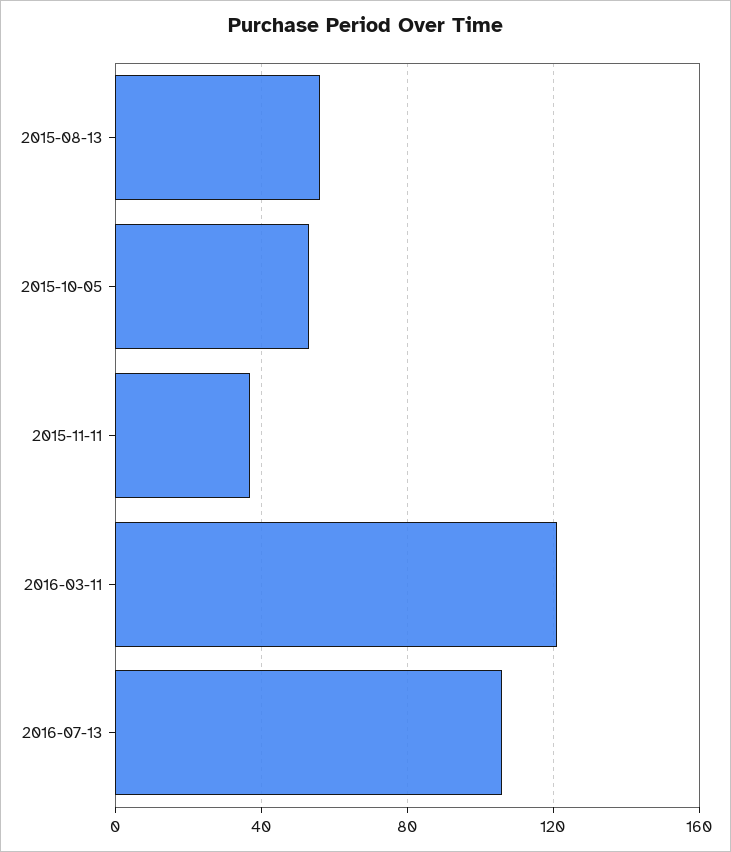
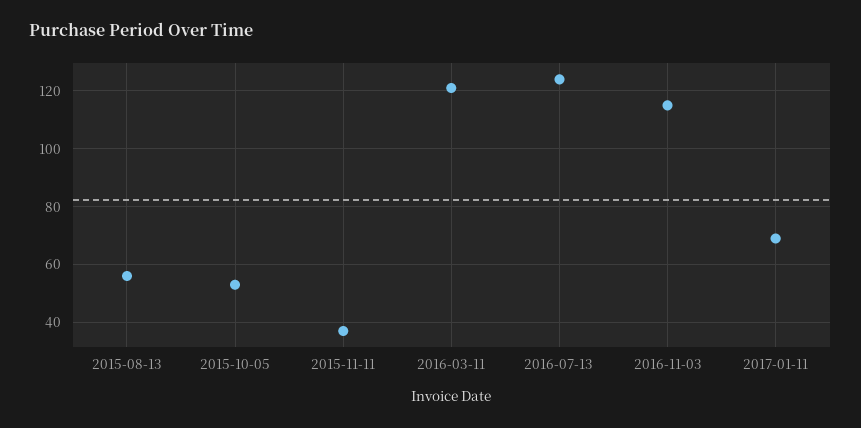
2016-07-13: 105 -> 125
2016-11-03: none -> 115
2017-01-11: none -> 70

